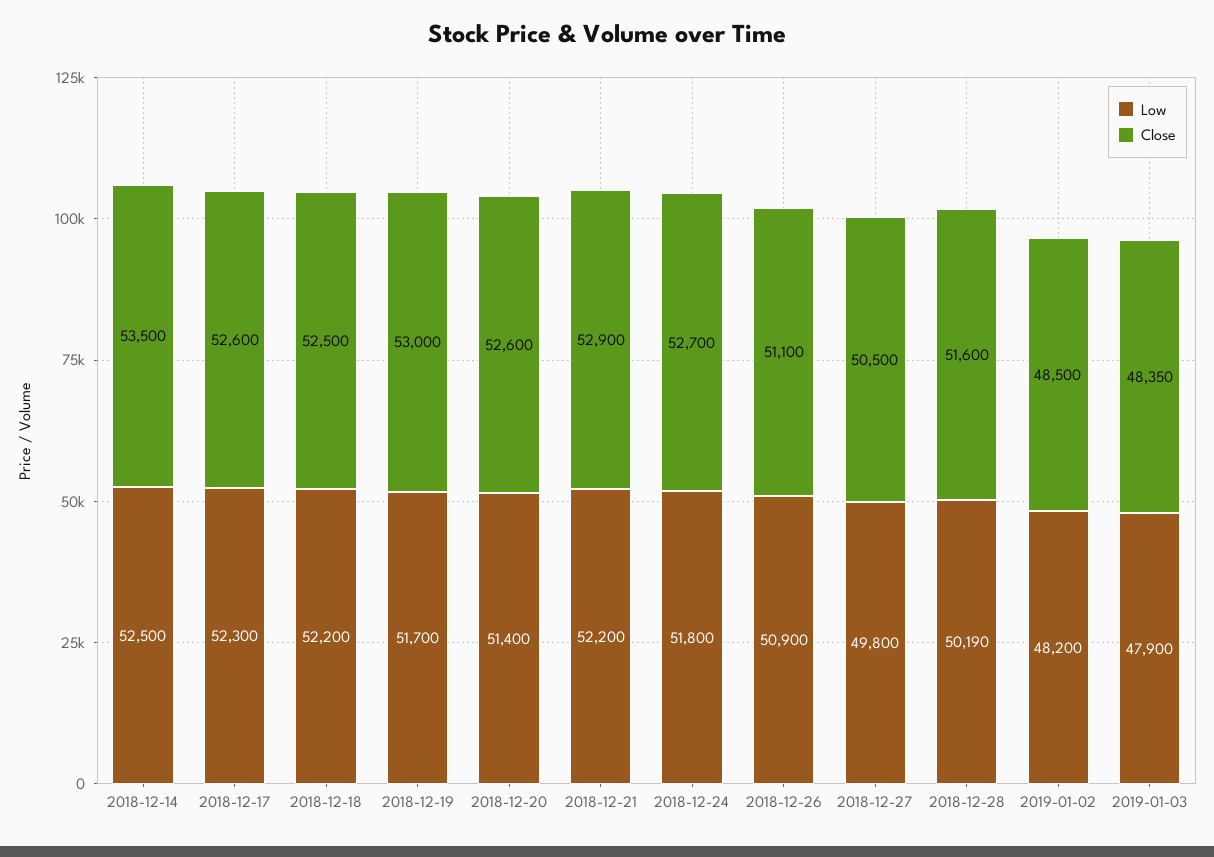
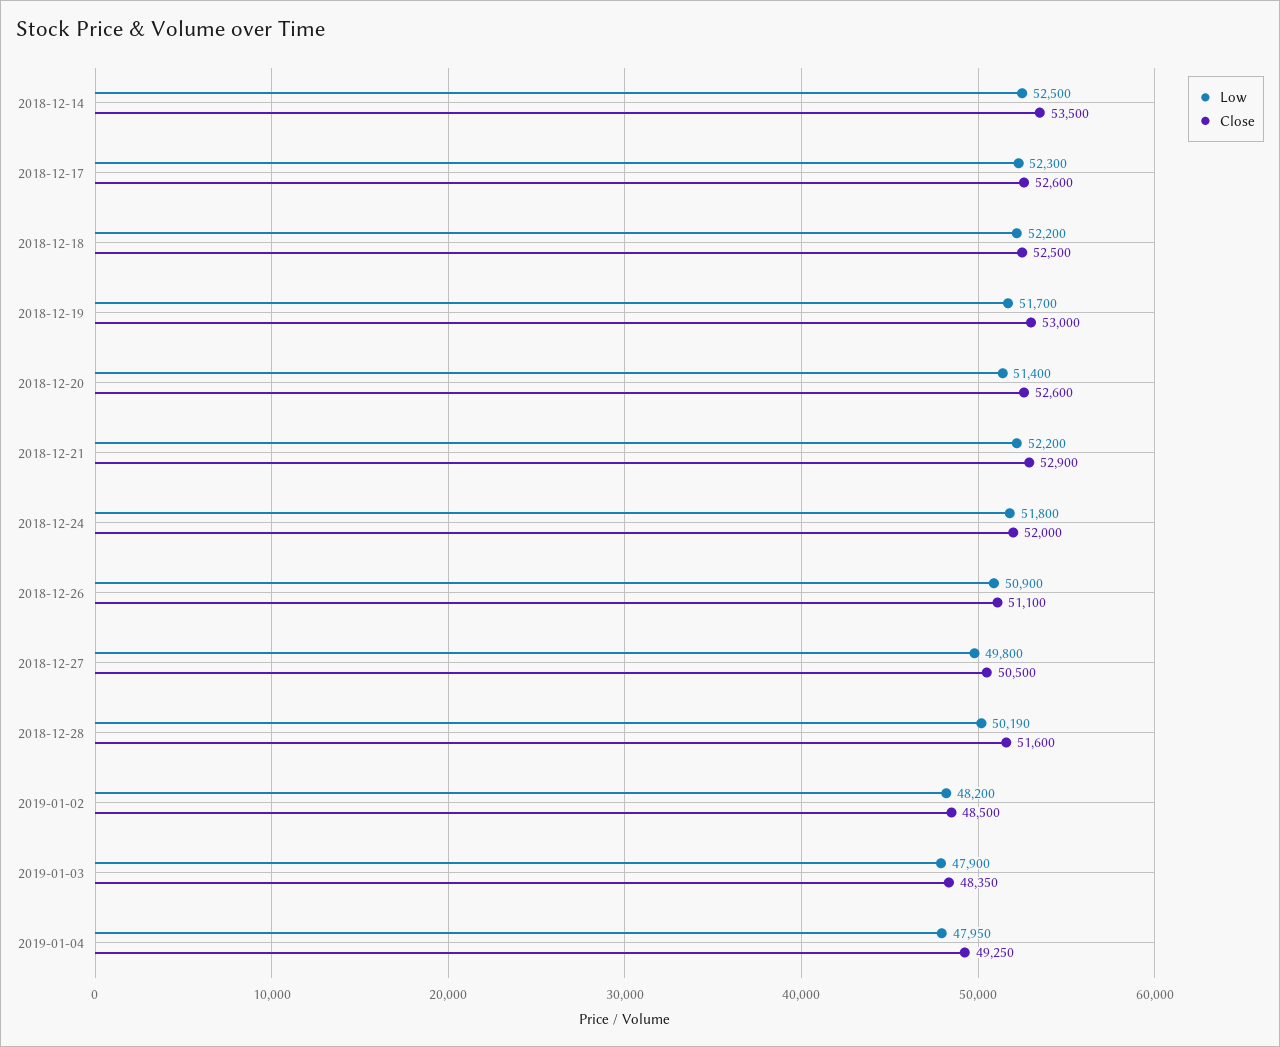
Close, 2018-12-24: 52700 -> 52000
Low, 2019-01-04: none -> 47950
Close, 2019-01-04: none -> 49250

